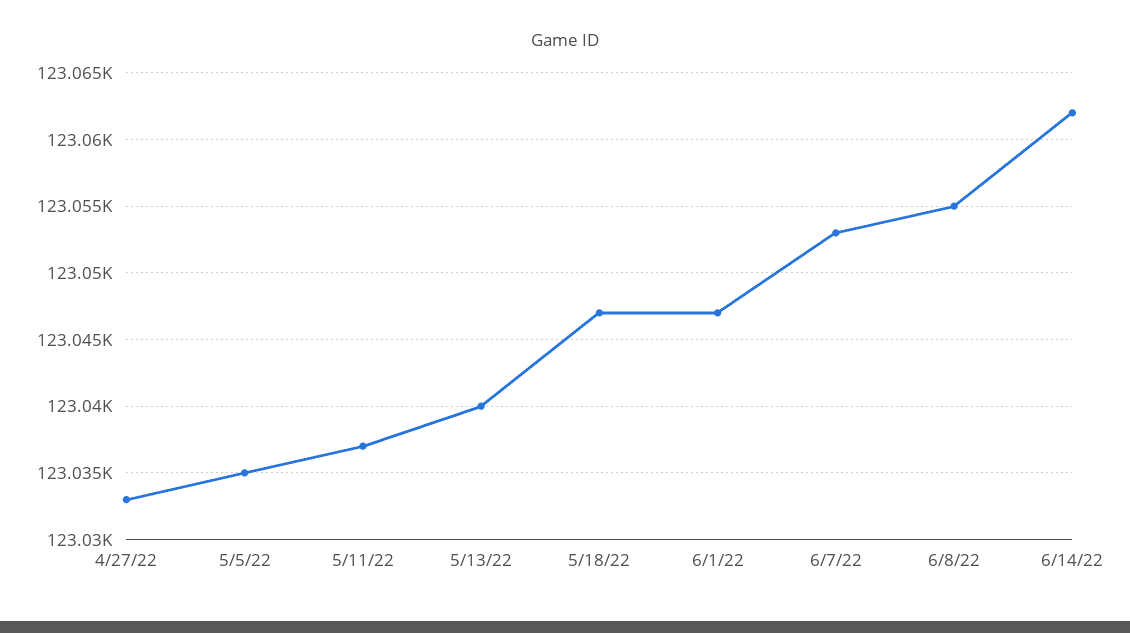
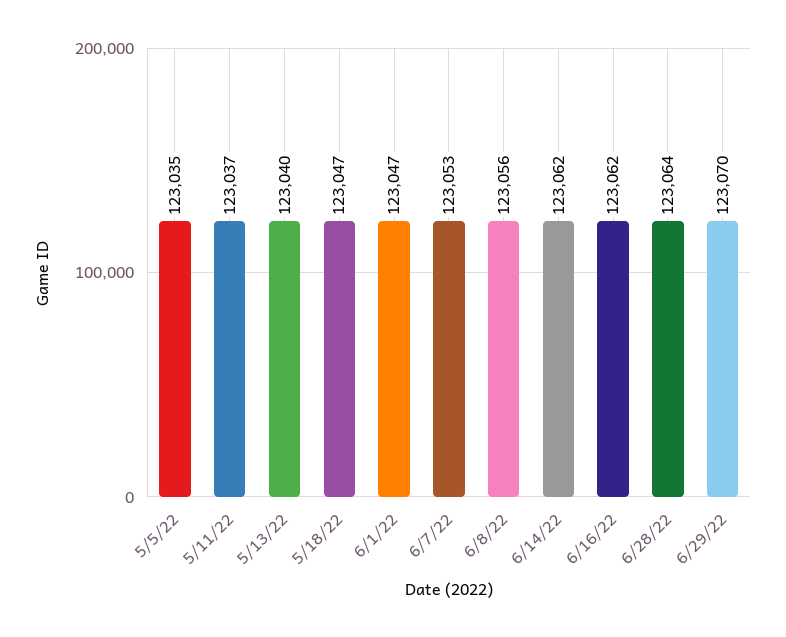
4/27/22: 123033 -> none
6/8/22: 123055 -> 123056
6/16/22: none -> 123062
6/28/22: none -> 123064
6/29/22: none -> 123070

